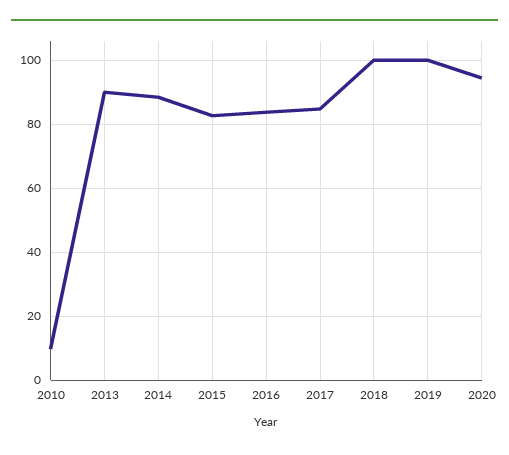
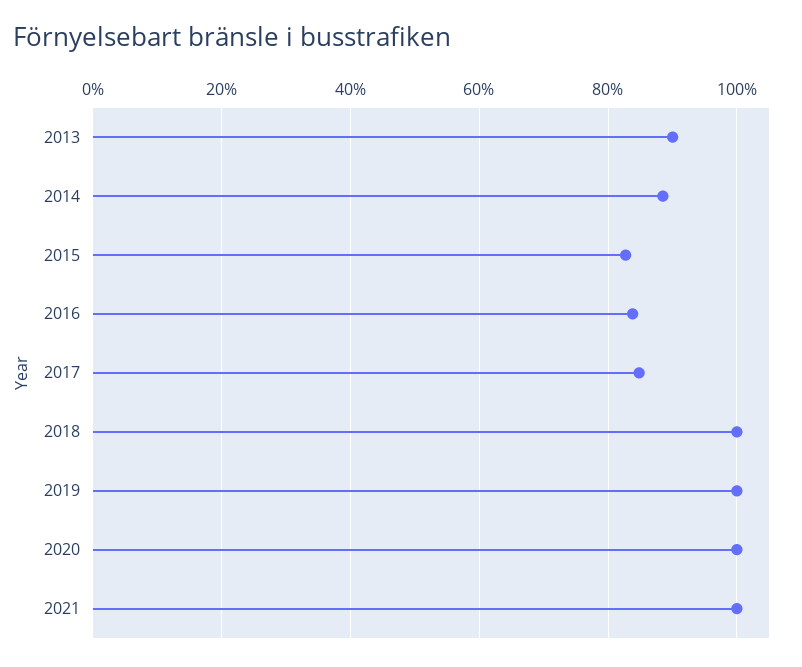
2010: 10 -> none
2020: 94 -> 100
2021: none -> 100

